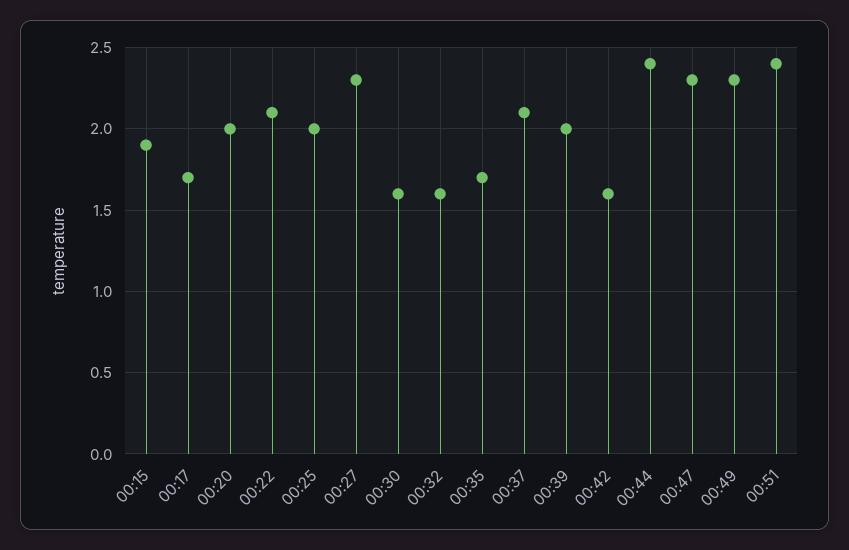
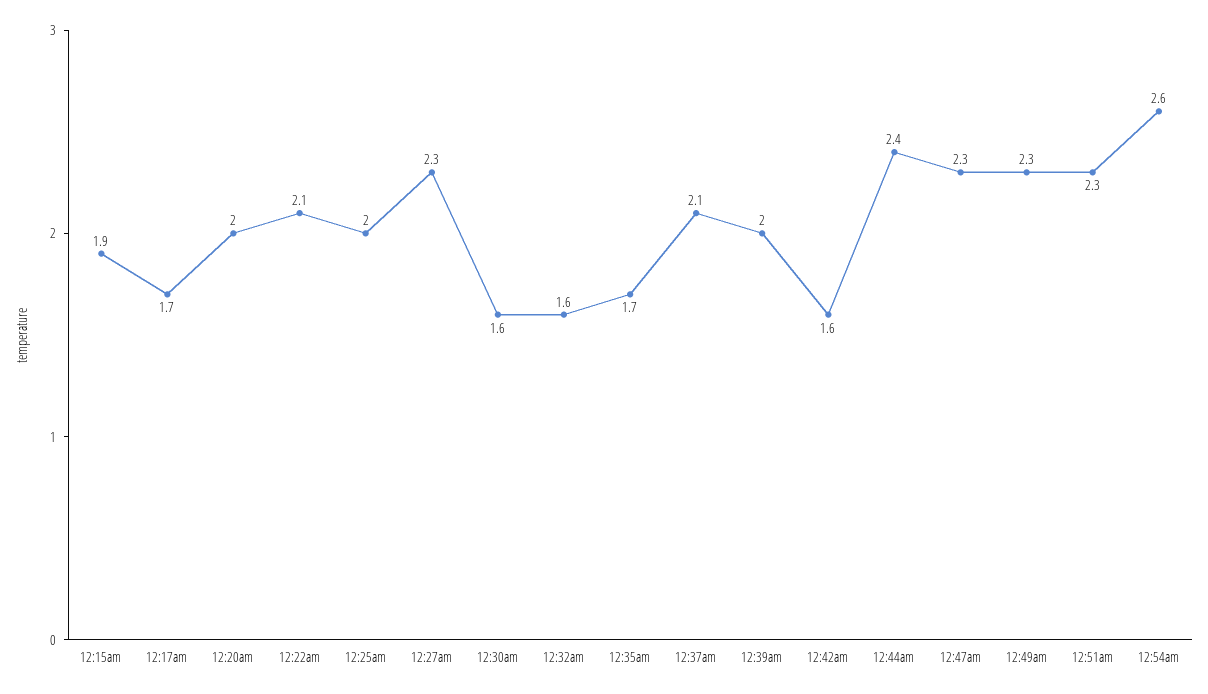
00:51: 2.4 -> 2.3
12:54am: none -> 2.6

